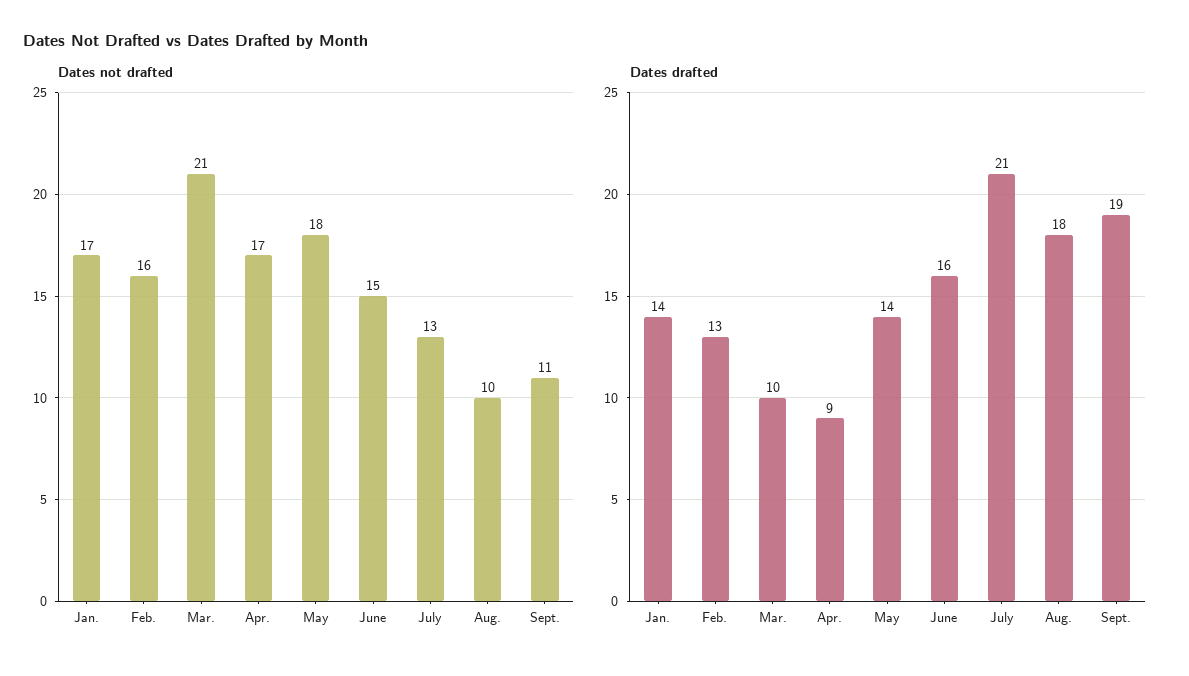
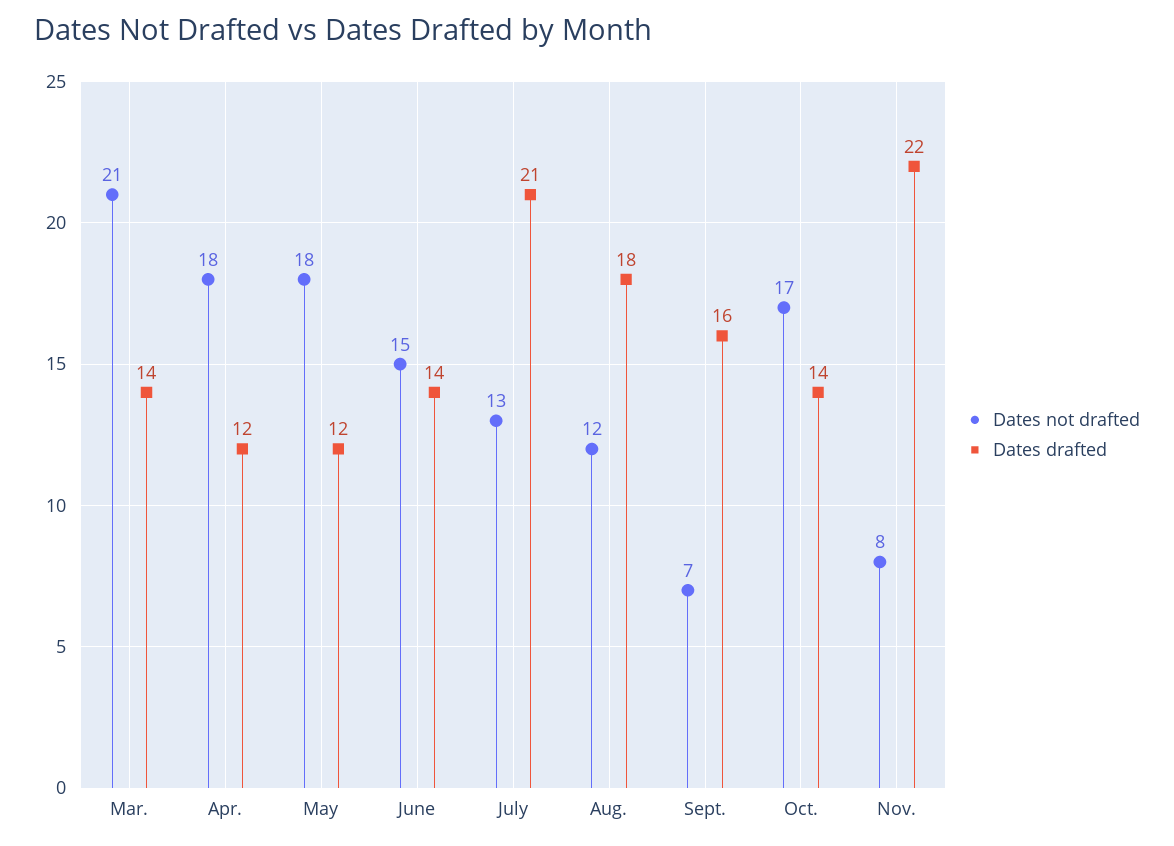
Dates not drafted, Jan.: 17 -> none
Dates not drafted, Feb.: 16 -> none
Dates not drafted, Apr.: 17 -> 18
Dates not drafted, Aug.: 10 -> 12
Dates not drafted, Sept.: 11 -> 7
Dates drafted, Jan.: 14 -> none
Dates drafted, Feb.: 13 -> none
Dates drafted, Mar.: 10 -> 14
Dates drafted, Apr.: 9 -> 12
Dates drafted, May: 14 -> 12
Dates drafted, June: 16 -> 14
Dates drafted, Sept.: 19 -> 16
Dates not drafted, Oct.: none -> 17
Dates drafted, Oct.: none -> 14
Dates not drafted, Nov.: none -> 8
Dates drafted, Nov.: none -> 22

